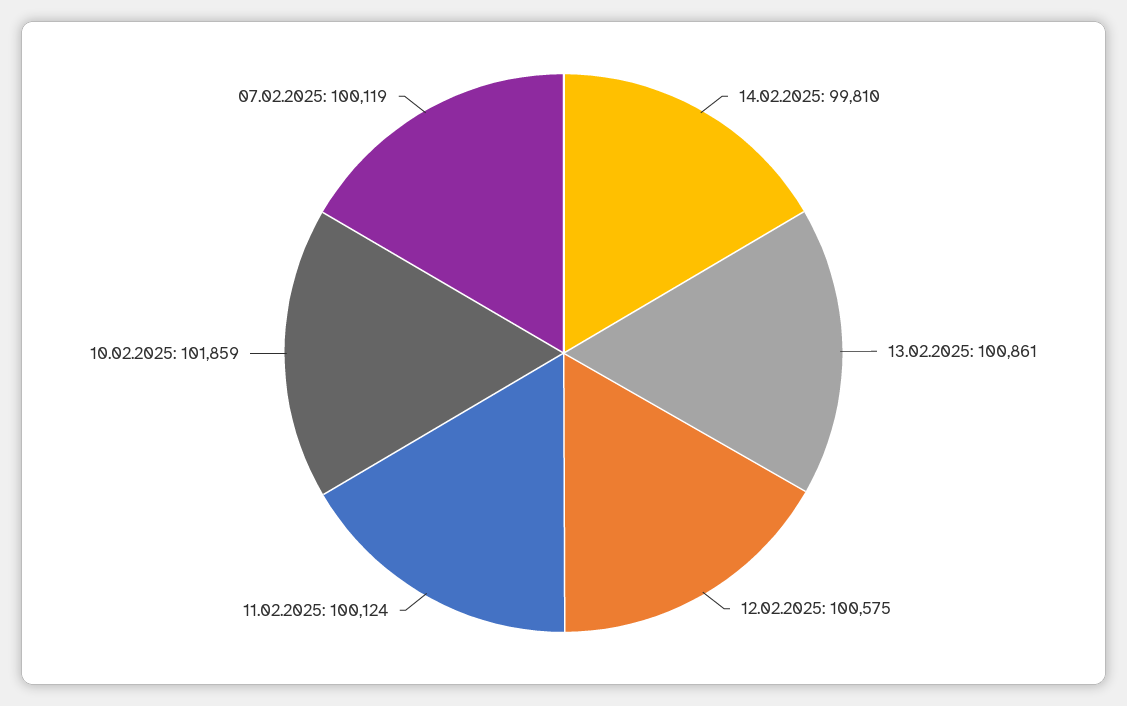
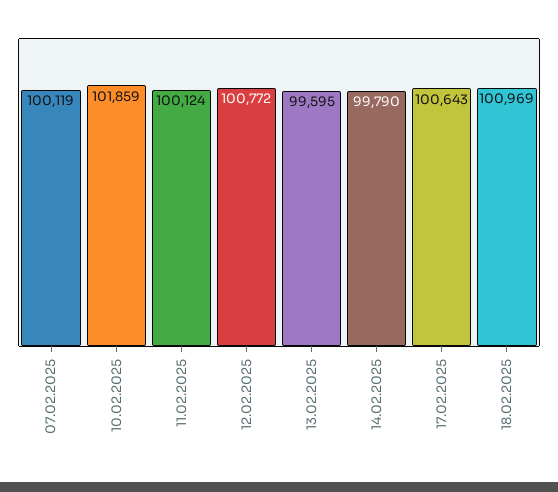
14.02.2025: 99810 -> 99790
13.02.2025: 100861 -> 99595
12.02.2025: 100575 -> 100772
17.02.2025: none -> 100643
18.02.2025: none -> 100969

